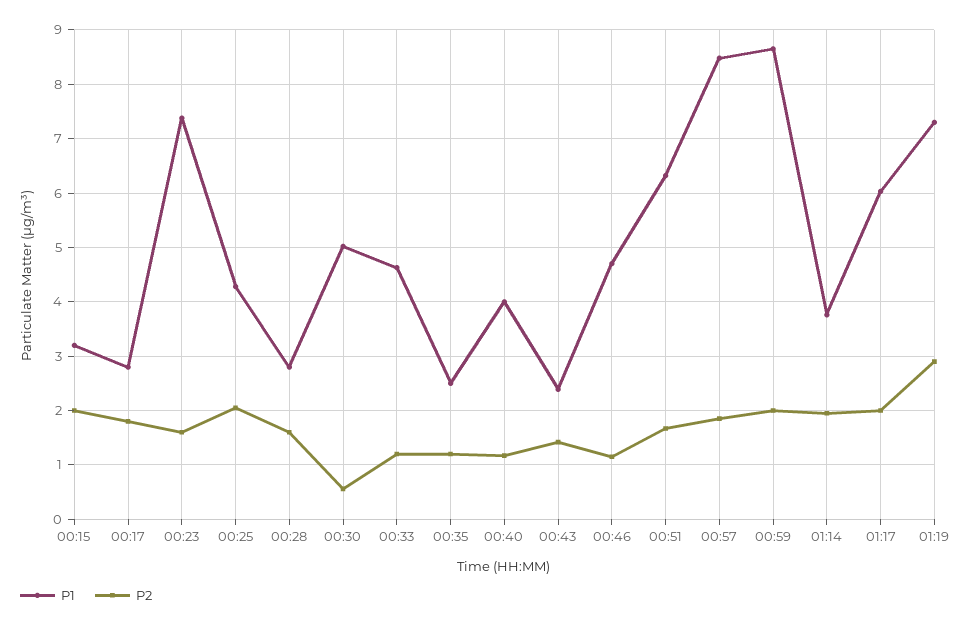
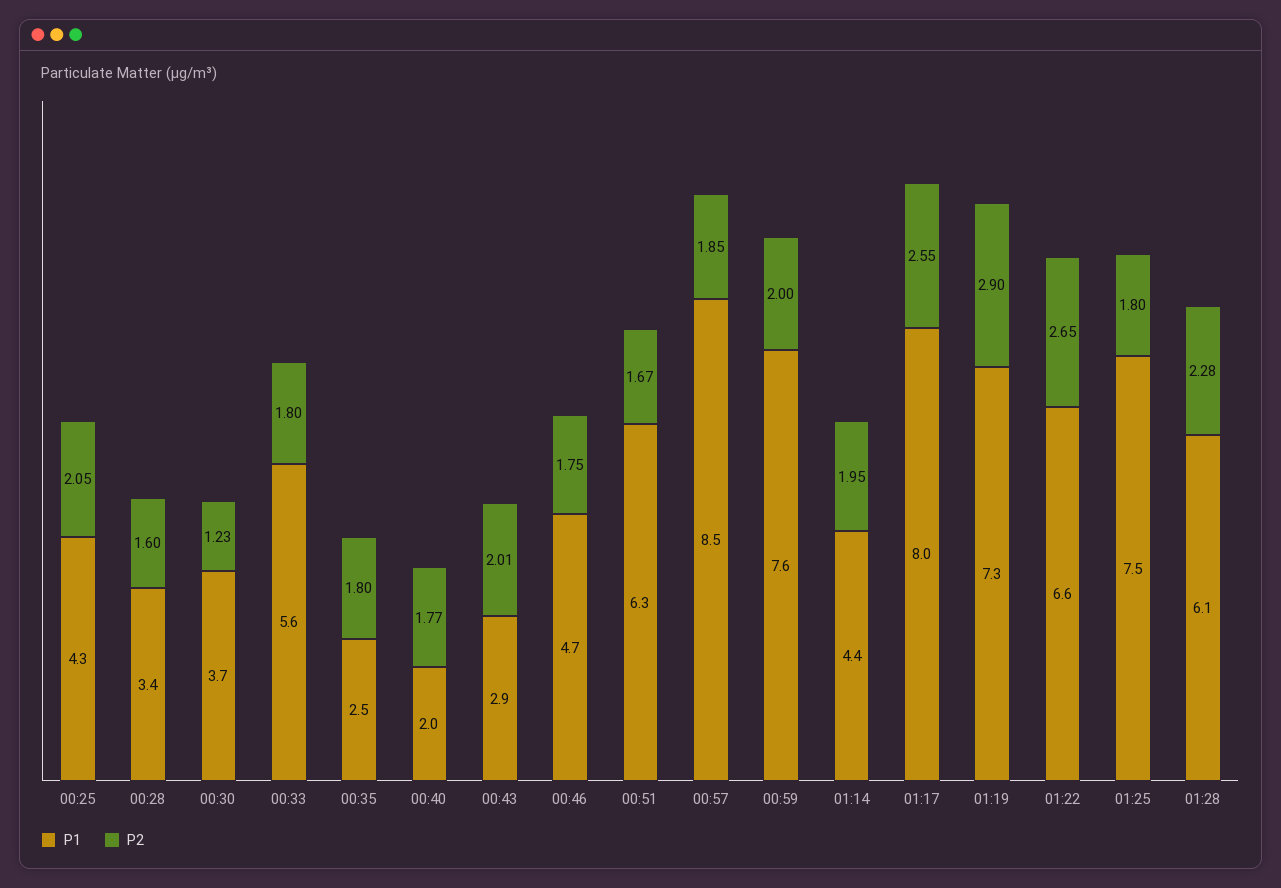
P1, 00:15: 3.2 -> none
P2, 00:15: 2 -> none
P1, 00:17: 2.8 -> none
P2, 00:17: 1.8 -> none
P1, 00:23: 7.4 -> none
P2, 00:23: 1.6 -> none
P1, 00:28: 2.8 -> 3.4
P1, 00:30: 5 -> 3.7
P2, 00:30: 0.6 -> 1.23
P1, 00:33: 4.6 -> 5.6
P2, 00:33: 1.2 -> 1.8
P2, 00:35: 1.2 -> 1.8
P1, 00:40: 4 -> 2
P2, 00:40: 1.2 -> 1.77
P1, 00:43: 2.4 -> 2.9
P2, 00:43: 1.4 -> 2.01
P2, 00:46: 1.2 -> 1.75
P1, 00:59: 8.6 -> 7.6
P1, 01:14: 3.8 -> 4.4
P1, 01:17: 6 -> 8
P2, 01:17: 2 -> 2.55
P1, 01:22: none -> 6.6
P2, 01:22: none -> 2.65
P1, 01:25: none -> 7.5
P2, 01:25: none -> 1.8
P1, 01:28: none -> 6.1
P2, 01:28: none -> 2.28

